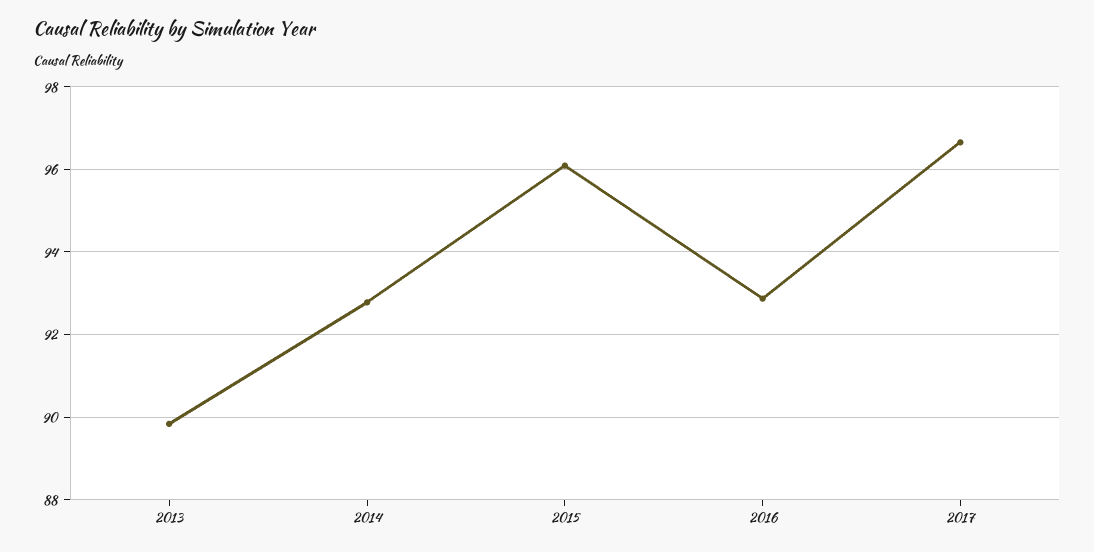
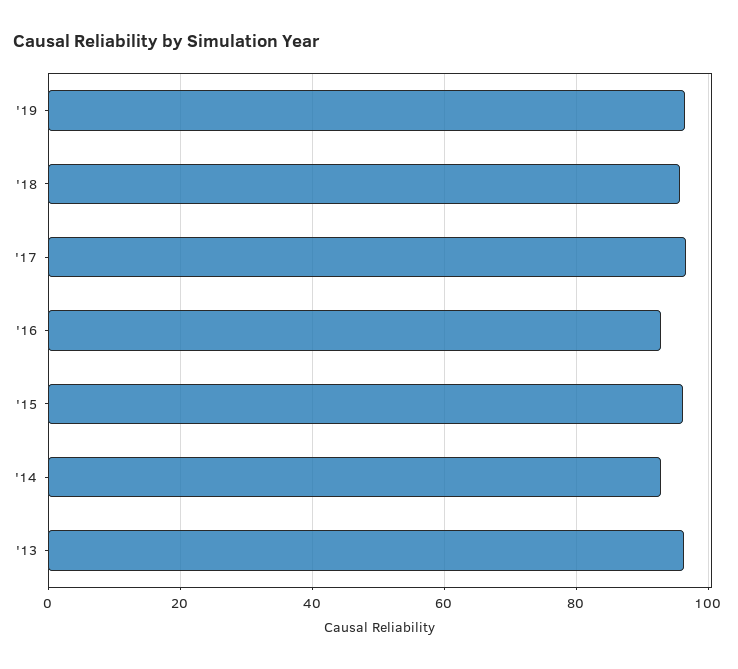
2013: 89.8 -> 96
'19: none -> 96
'18: none -> 96

